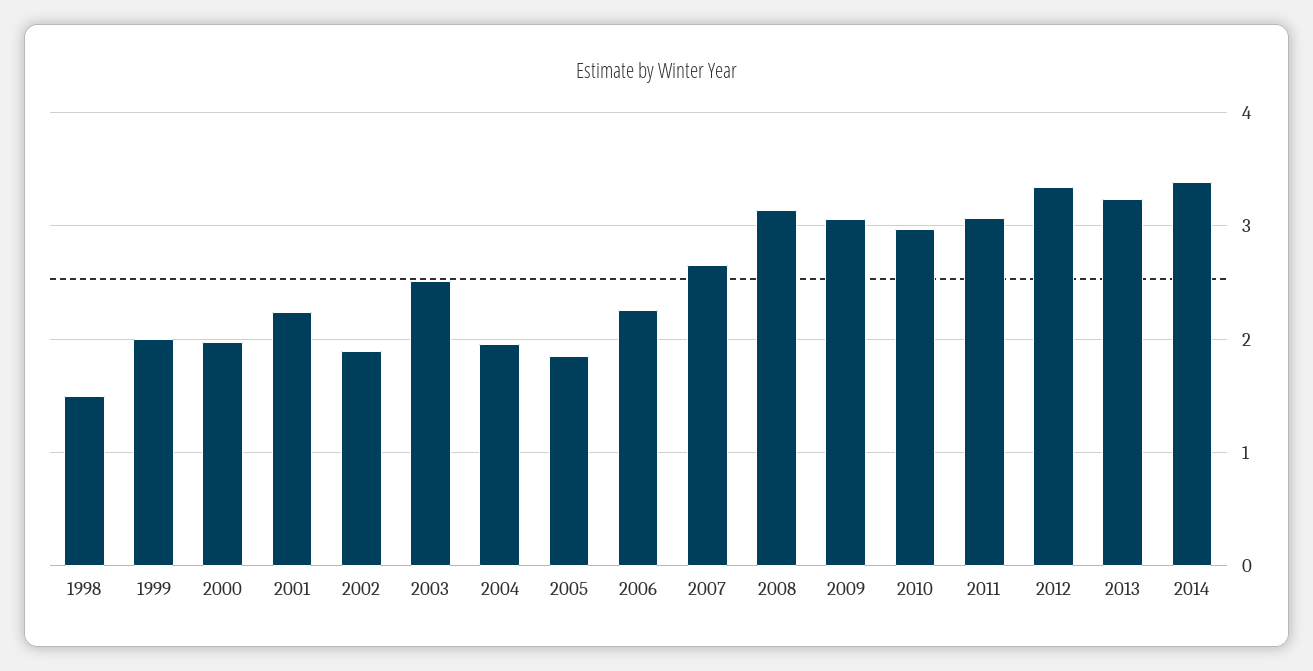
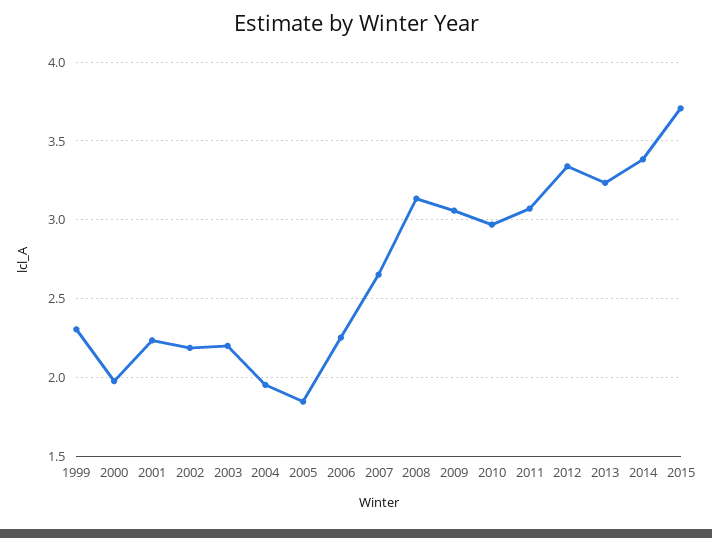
1998: 1.5 -> none
1999: 2 -> 2.3
2002: 1.9 -> 2.2
2003: 2.5 -> 2.2
2015: none -> 3.7

